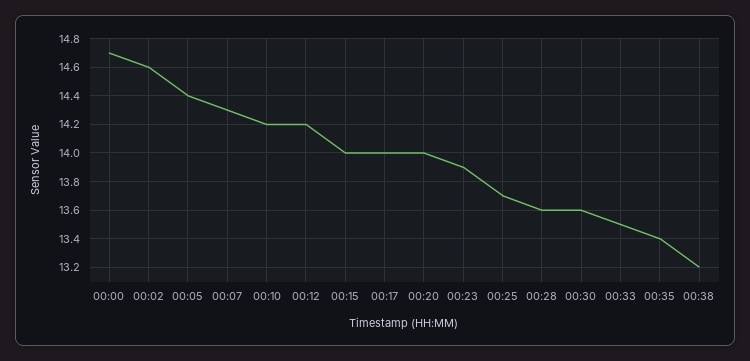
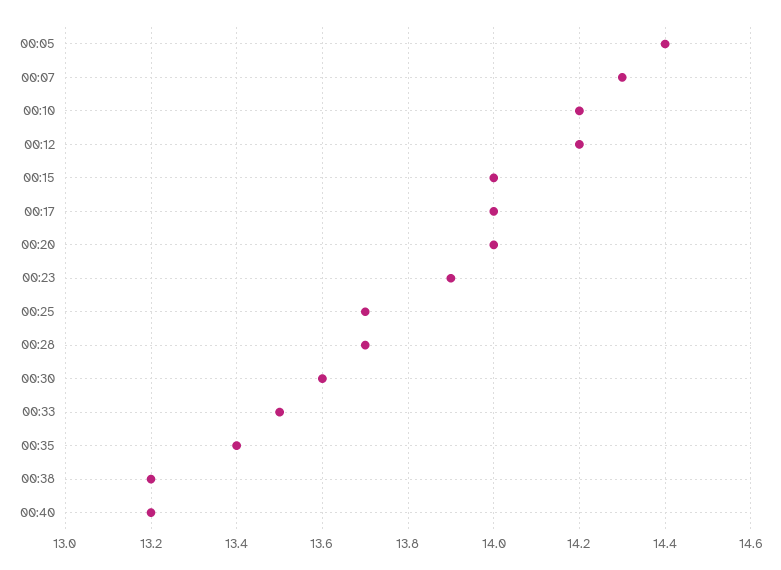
00:00: 14.7 -> none
00:02: 14.6 -> none
00:28: 13.6 -> 13.7
00:40: none -> 13.2

